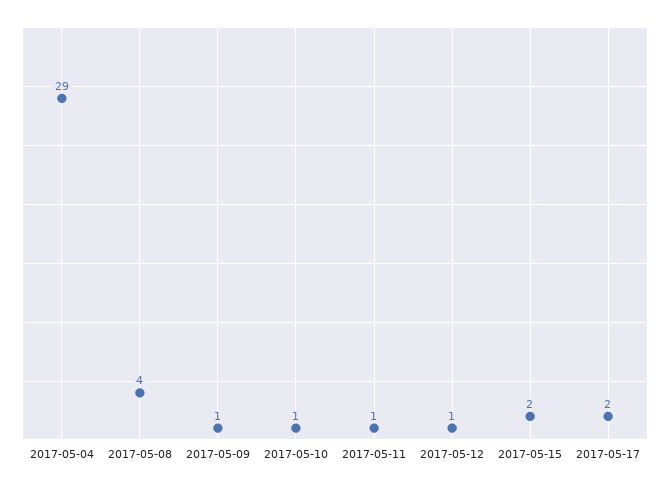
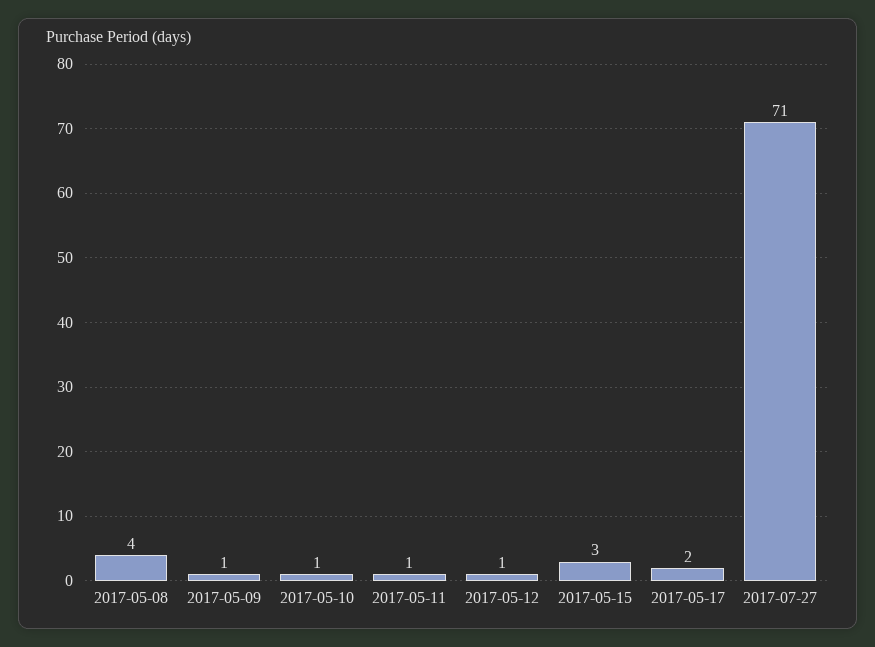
2017-05-04: 29 -> none
2017-05-15: 2 -> 3
2017-07-27: none -> 71

